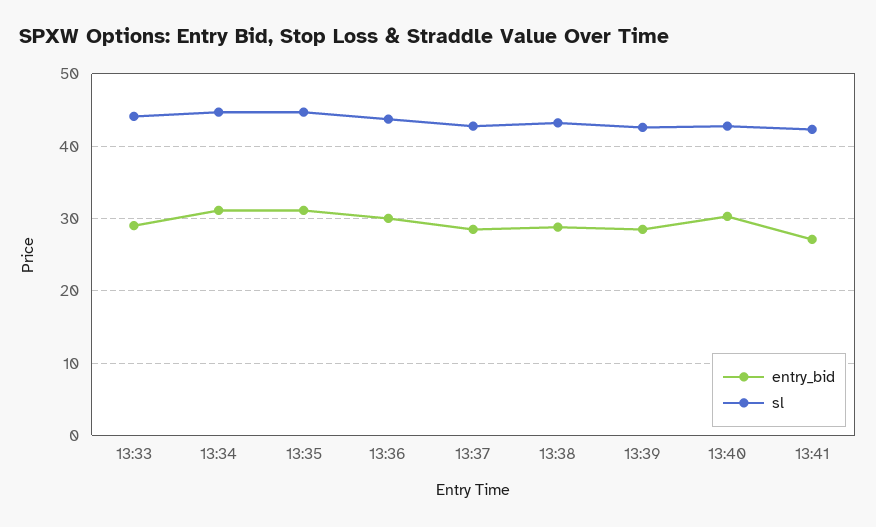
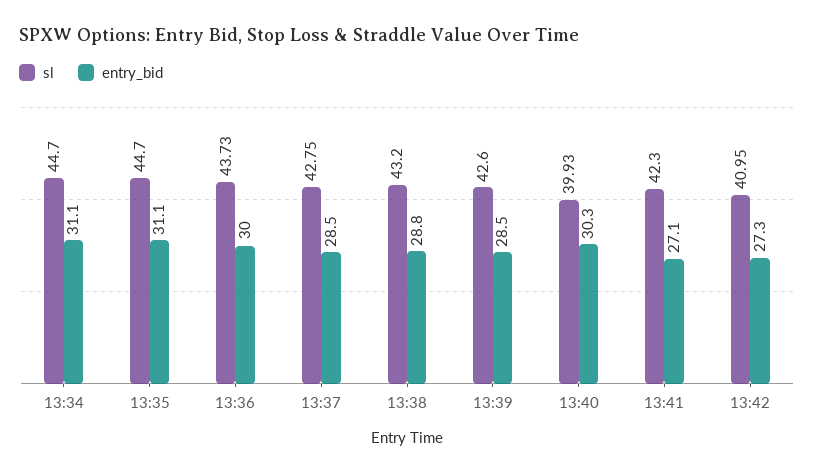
entry_bid, 13:33: 29 -> none
sl, 13:33: 44 -> none
sl, 13:40: 43 -> 39.93
sl, 13:42: none -> 40.95
entry_bid, 13:42: none -> 27.3

